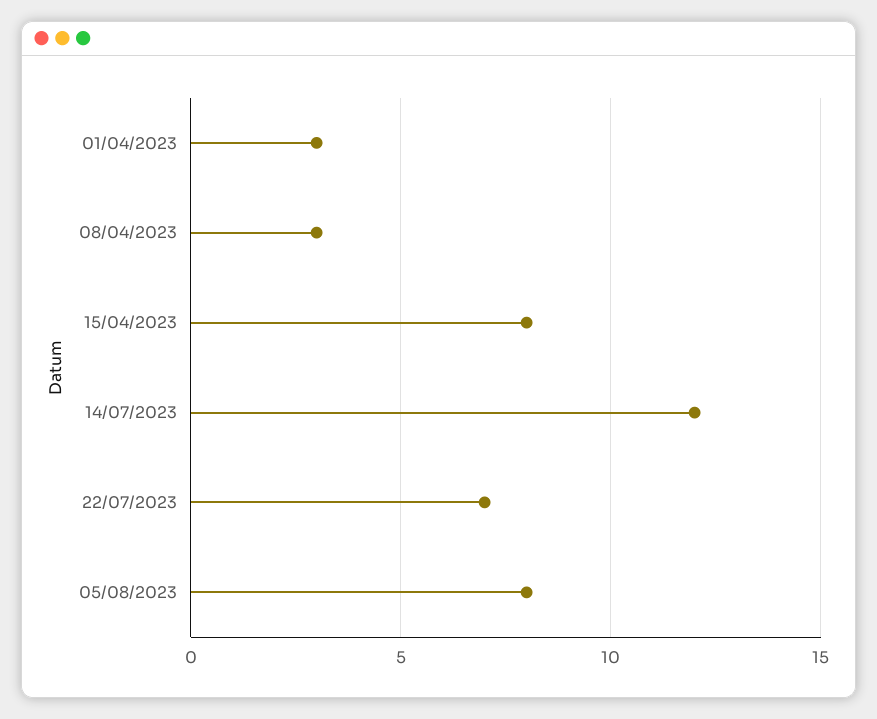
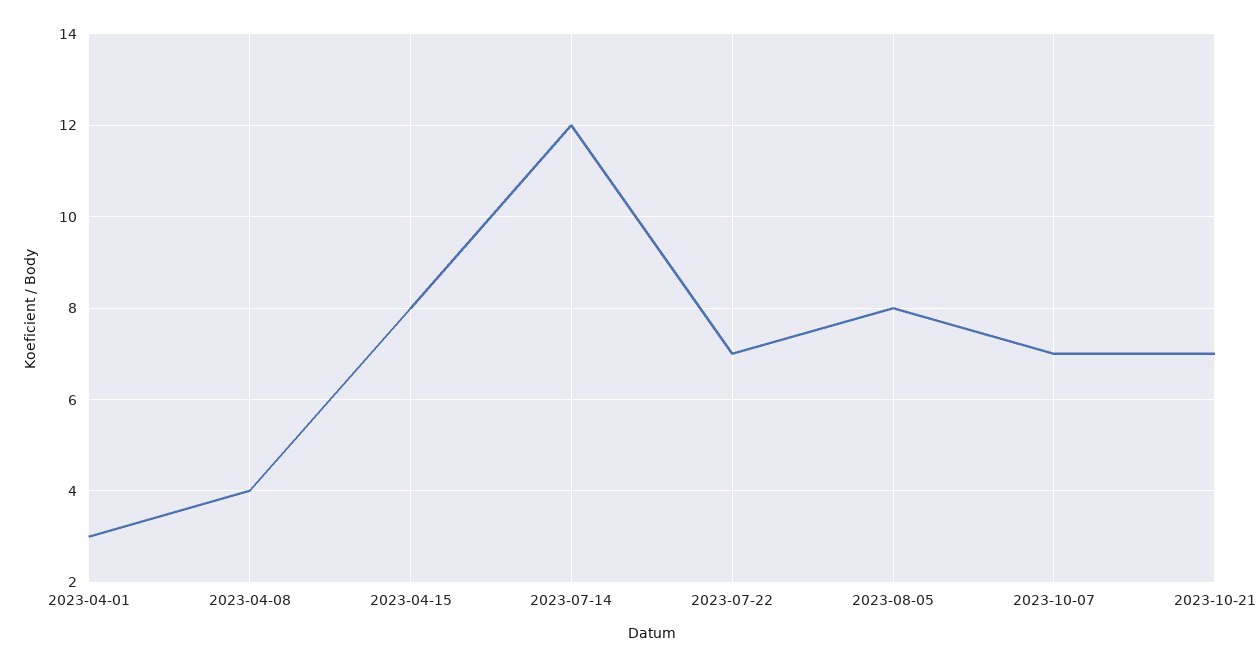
08/04/2023: 3 -> 4
2023-10-07: none -> 7
2023-10-21: none -> 7

